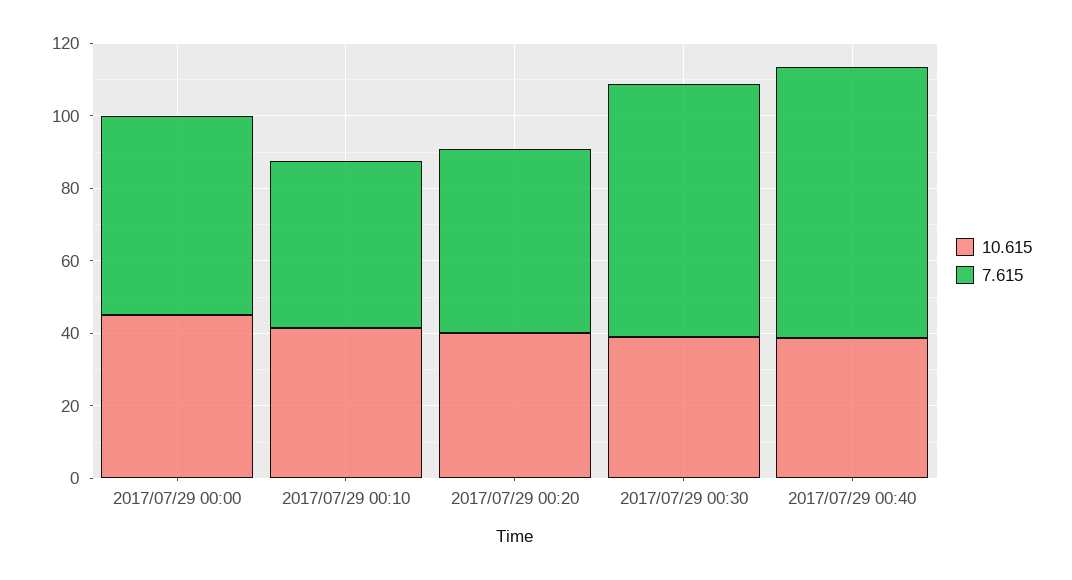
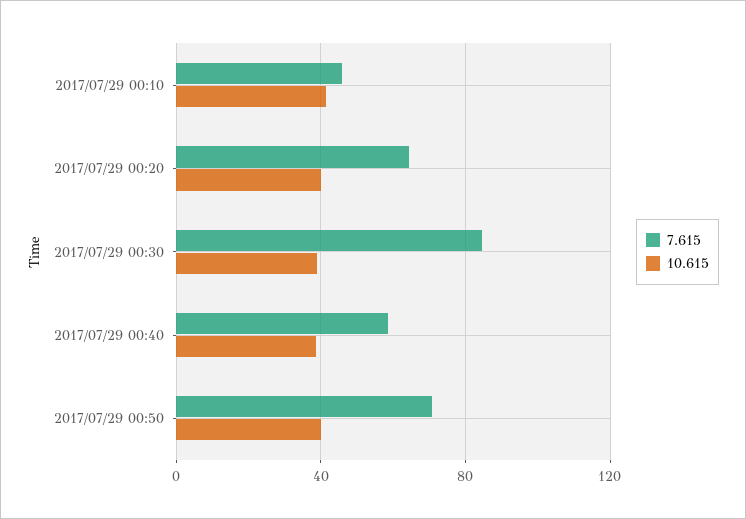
10.615, 2017/07/29 00:00: 45 -> none
7.615, 2017/07/29 00:00: 55 -> none
7.615, 2017/07/29 00:20: 50 -> 65
7.615, 2017/07/29 00:30: 70 -> 85
7.615, 2017/07/29 00:40: 75 -> 60
7.615, 2017/07/29 00:50: none -> 70
10.615, 2017/07/29 00:50: none -> 40

